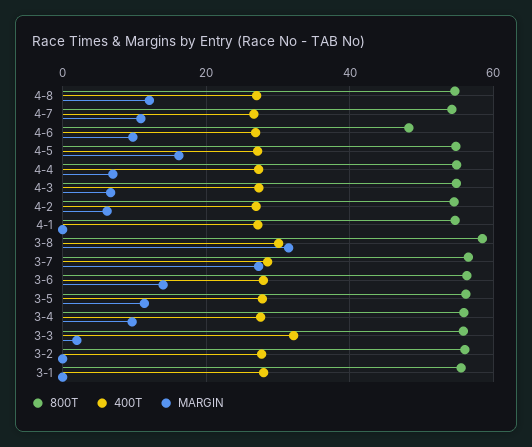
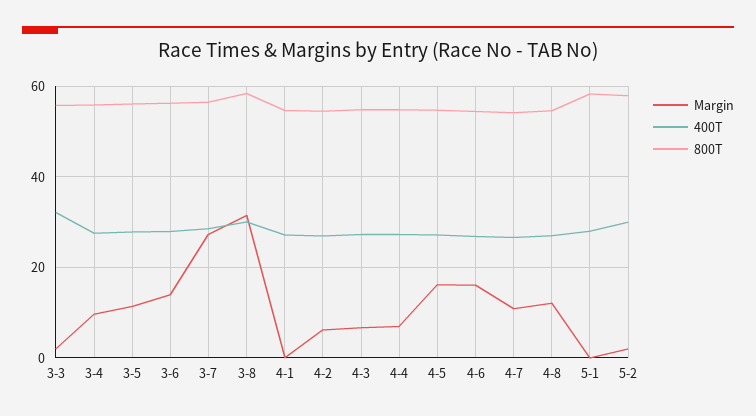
800T, 4-6: 48 -> 54
MARGIN, 4-6: 10 -> 16
800T, 3-2: 56 -> none
400T, 3-2: 28 -> none
MARGIN, 3-2: 0 -> none
800T, 3-1: 56 -> none
400T, 3-1: 28 -> none
MARGIN, 3-1: 0 -> none
MARGIN, 5-1: none -> 0
400T, 5-1: none -> 28
800T, 5-1: none -> 58
MARGIN, 5-2: none -> 2
400T, 5-2: none -> 30
800T, 5-2: none -> 58

